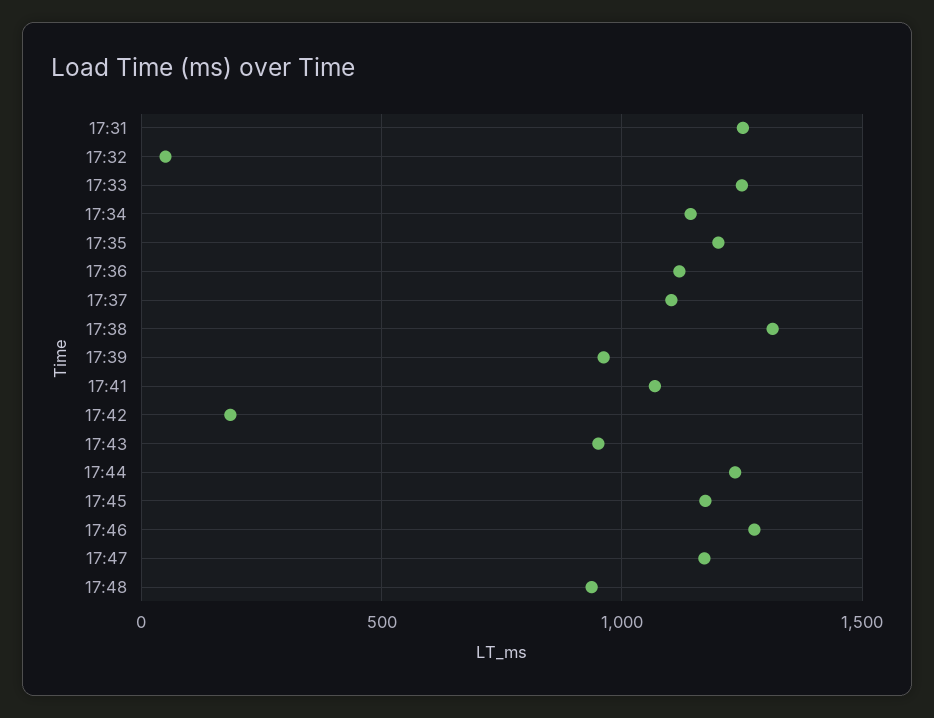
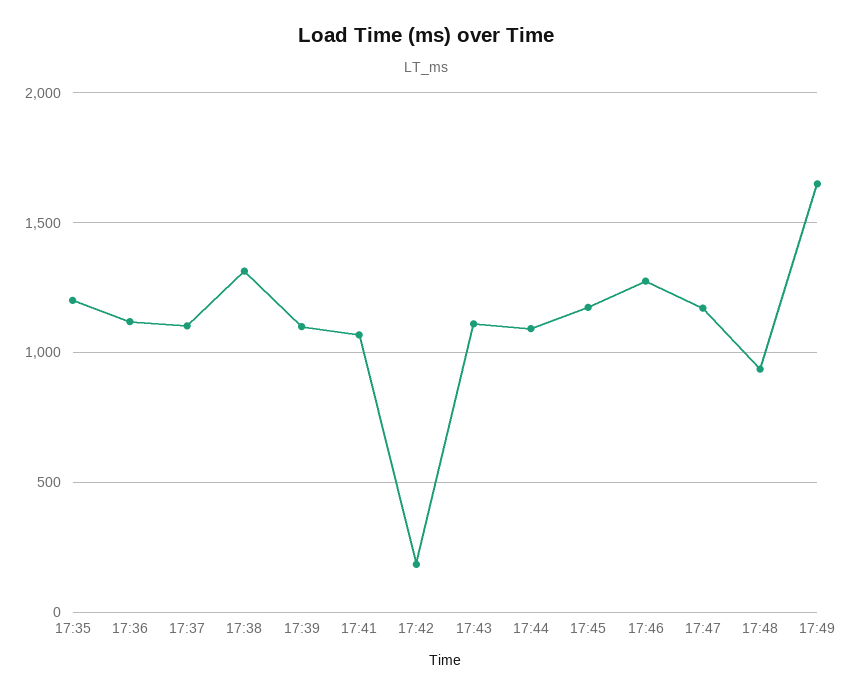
17:31: 1250 -> none
17:32: 50 -> none
17:33: 1250 -> none
17:34: 1150 -> none
17:39: 950 -> 1100
17:43: 950 -> 1100
17:44: 1250 -> 1100
17:49: none -> 1650

